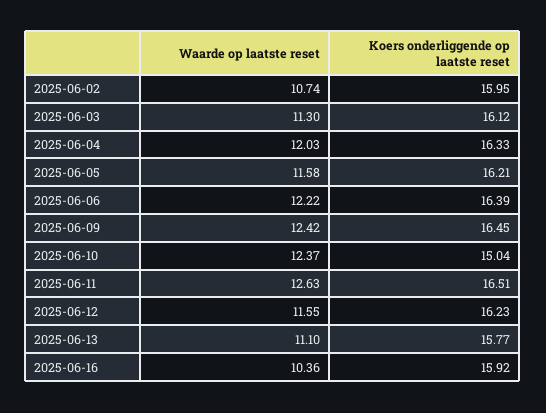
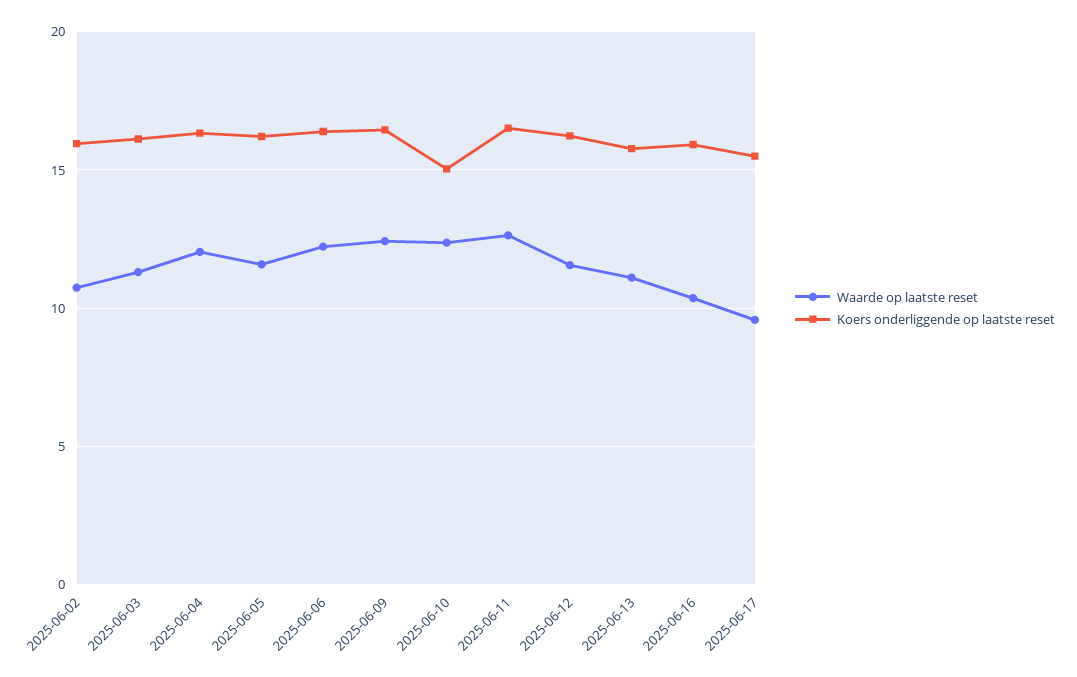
Waarde op laatste reset, 2025-06-17: none -> 9.5
Koers onderliggende op laatste reset, 2025-06-17: none -> 15.5

